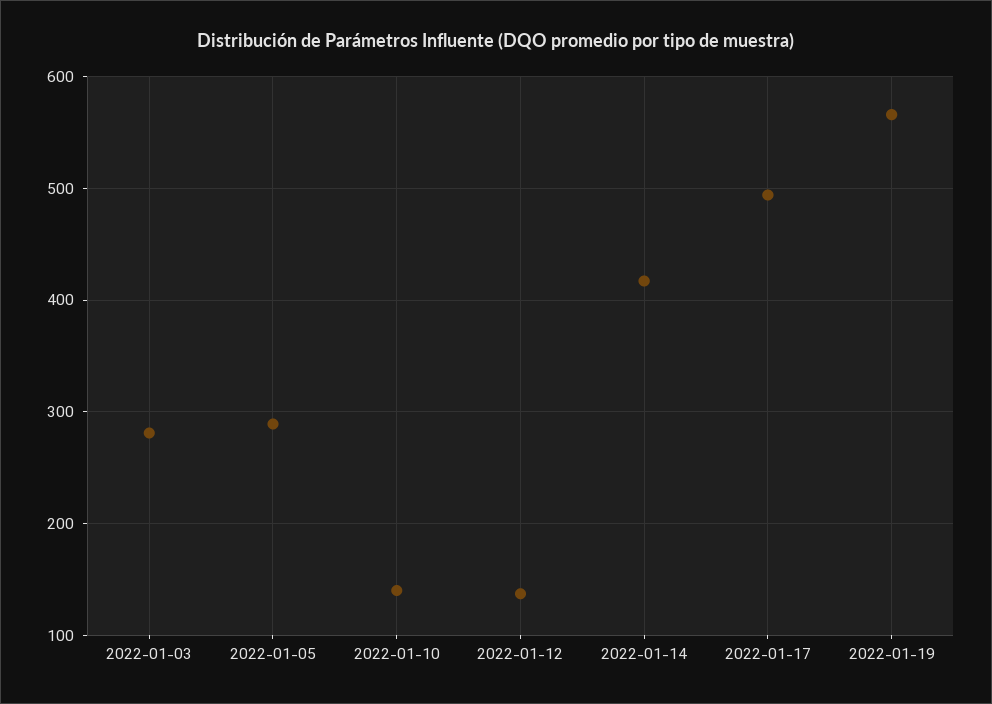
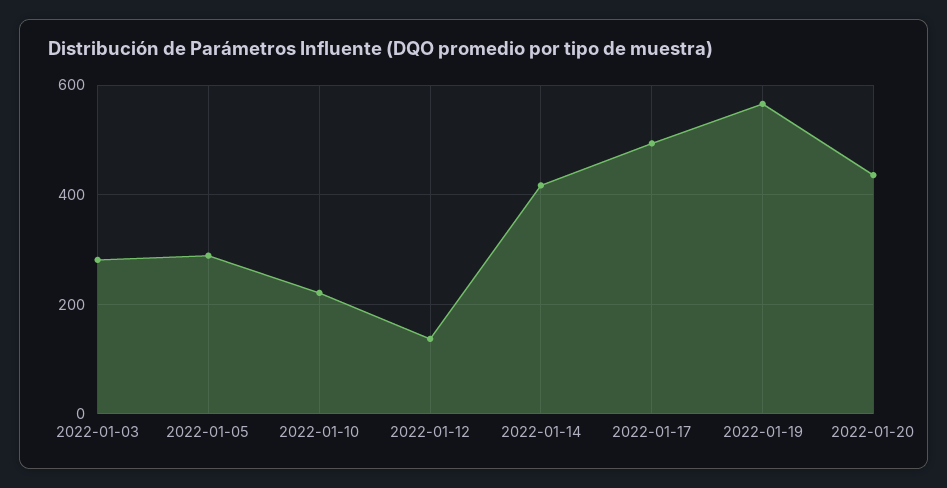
2022-01-10: 140 -> 220
2022-01-20: none -> 440

